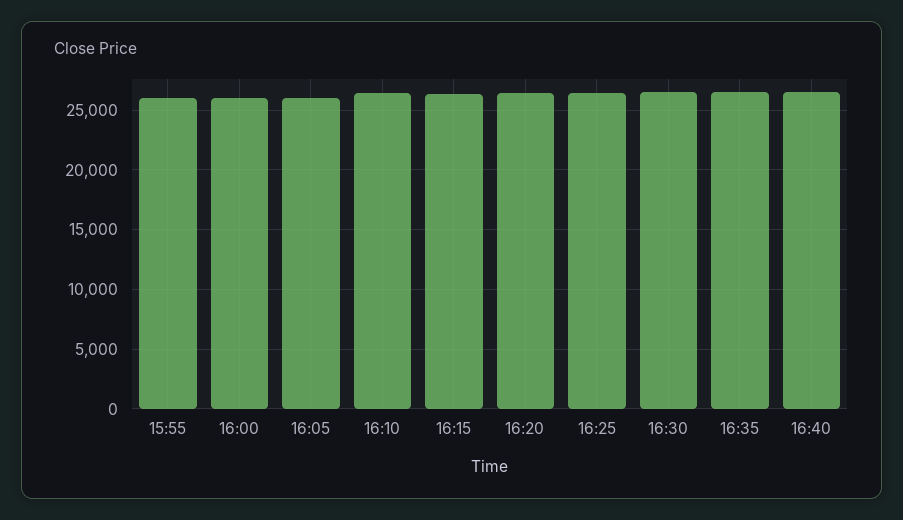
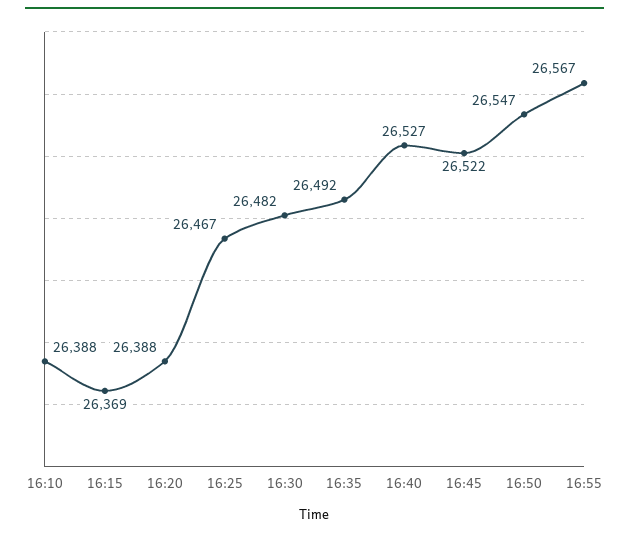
15:55: 26000 -> none
16:00: 26000 -> none
16:05: 26000 -> none
16:45: none -> 26522
16:50: none -> 26547
16:55: none -> 26567

